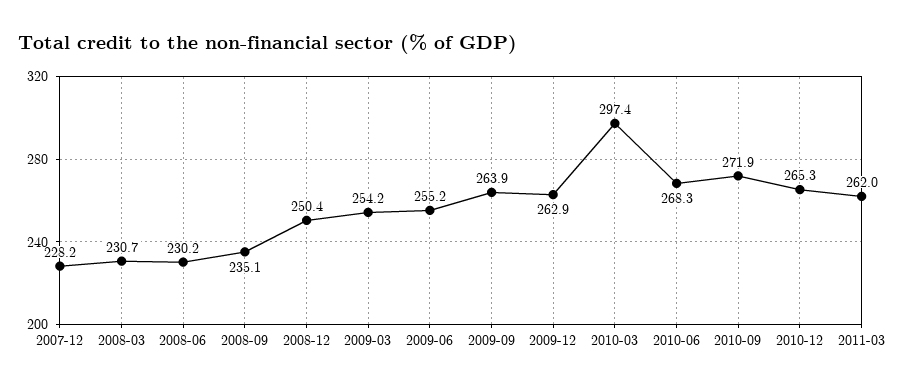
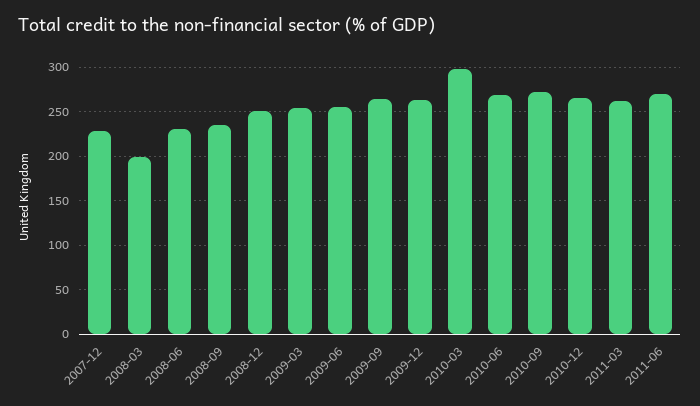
2008-03: 230.7 -> 200
2011-06: none -> 270

